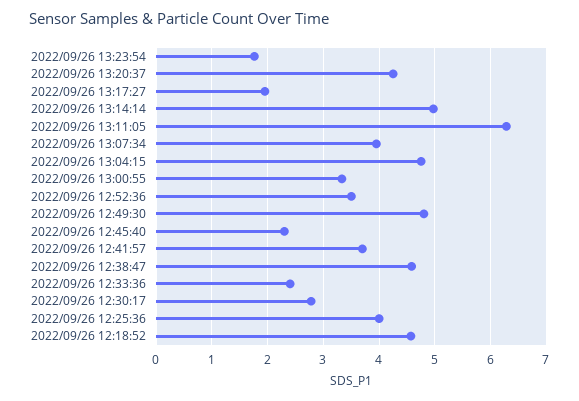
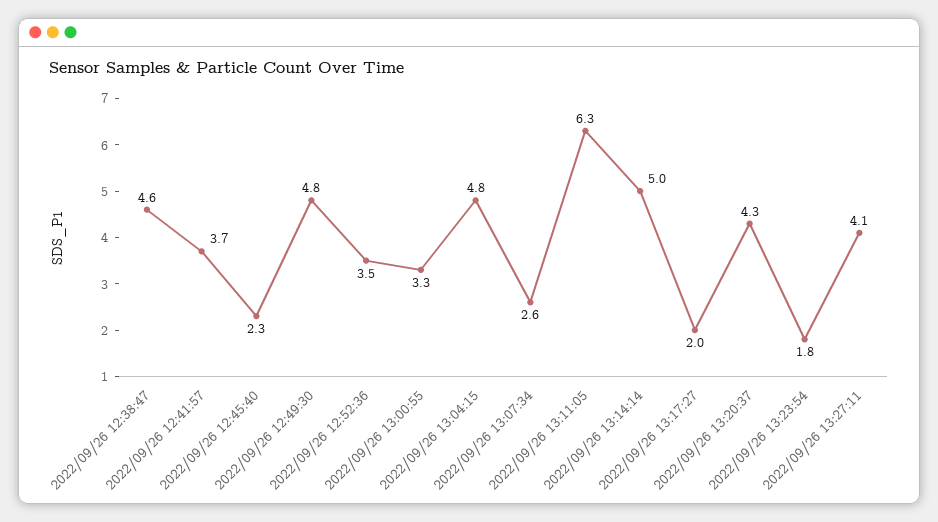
2022/09/26 13:07:34: 4 -> 2.6
2022/09/26 12:33:36: 2.4 -> none
2022/09/26 12:30:17: 2.8 -> none
2022/09/26 12:25:36: 4 -> none
2022/09/26 12:18:52: 4.6 -> none
2022/09/26 13:27:11: none -> 4.1

